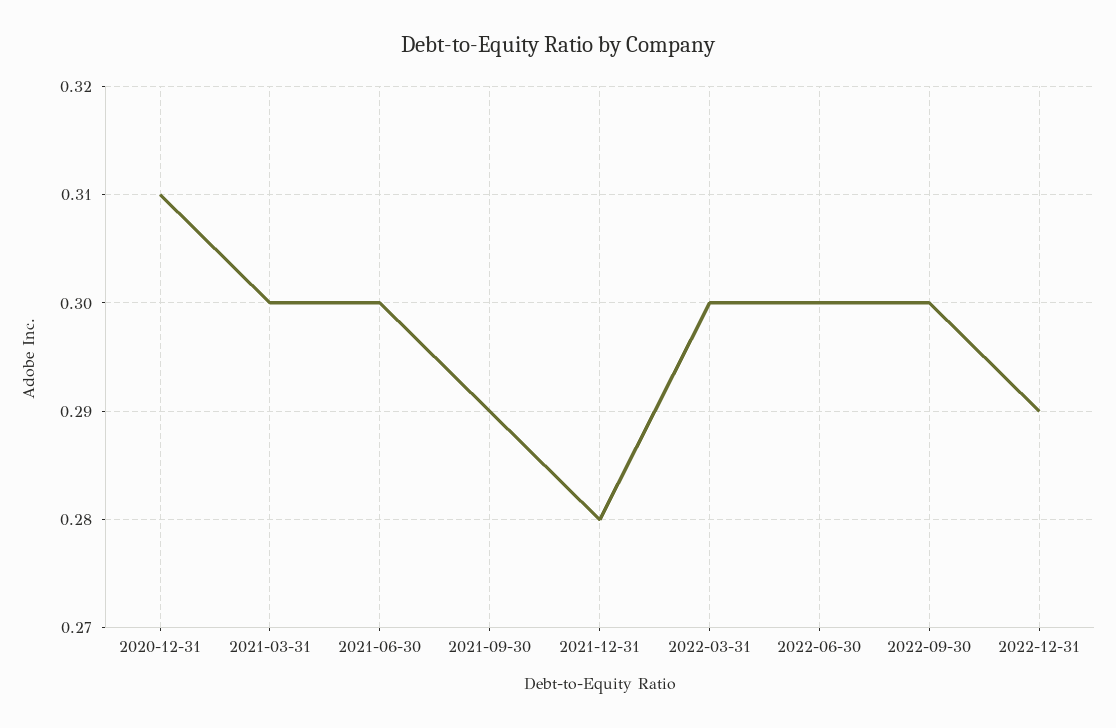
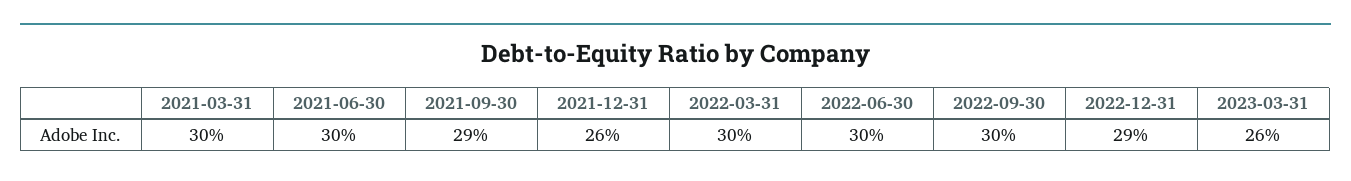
2020-12-31: 0.31 -> none
2021-12-31: 0.28 -> 0.26
2023-03-31: none -> 0.26

